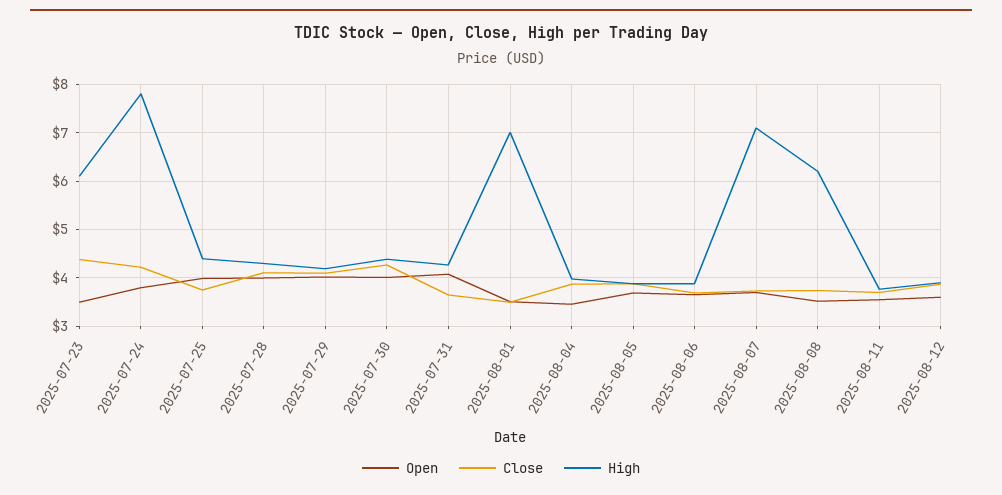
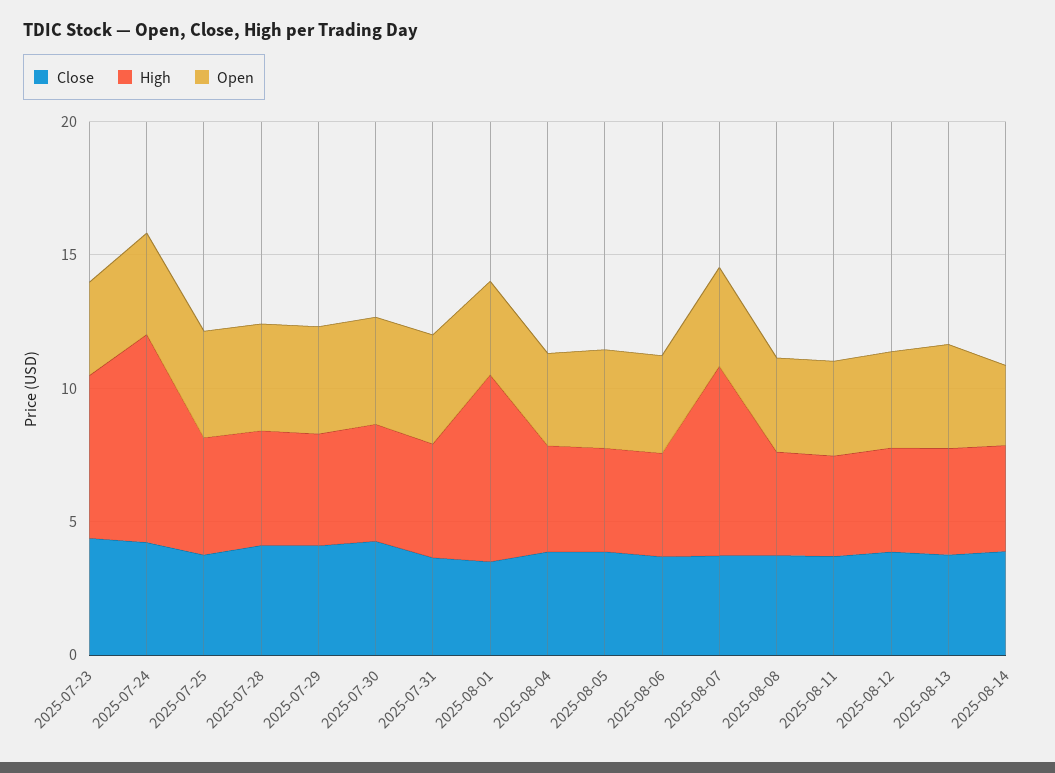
High, 2025-08-08: 6.2 -> 4
Close, 2025-08-13: none -> 4
High, 2025-08-13: none -> 4
Open, 2025-08-13: none -> 4
Close, 2025-08-14: none -> 4
High, 2025-08-14: none -> 4
Open, 2025-08-14: none -> 3

